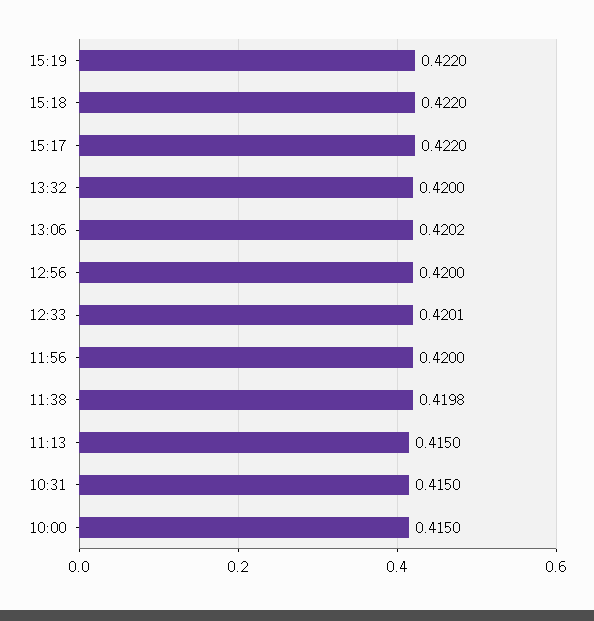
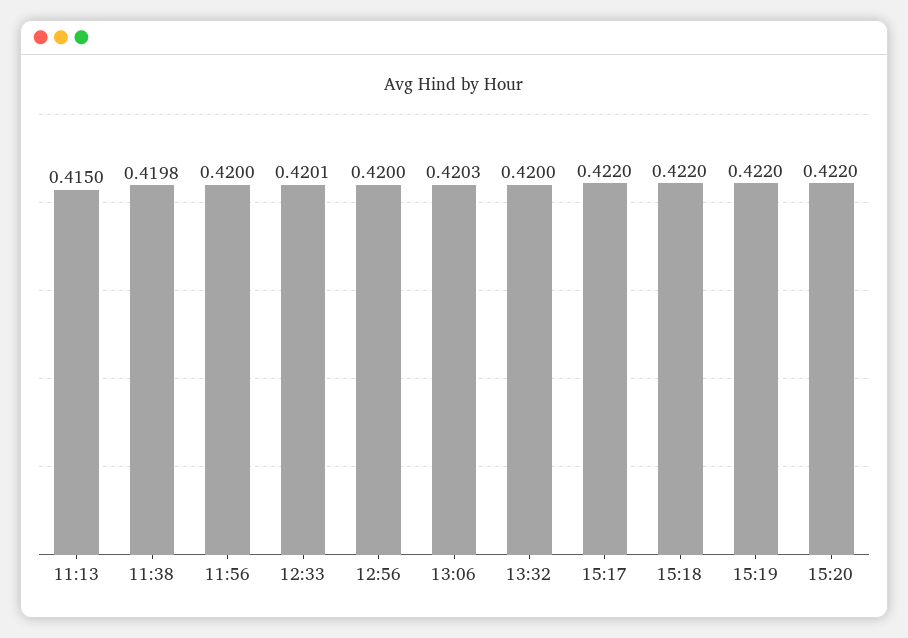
13:06: 0.4202 -> 0.4203
10:31: 0.415 -> none
10:00: 0.415 -> none
15:20: none -> 0.422

